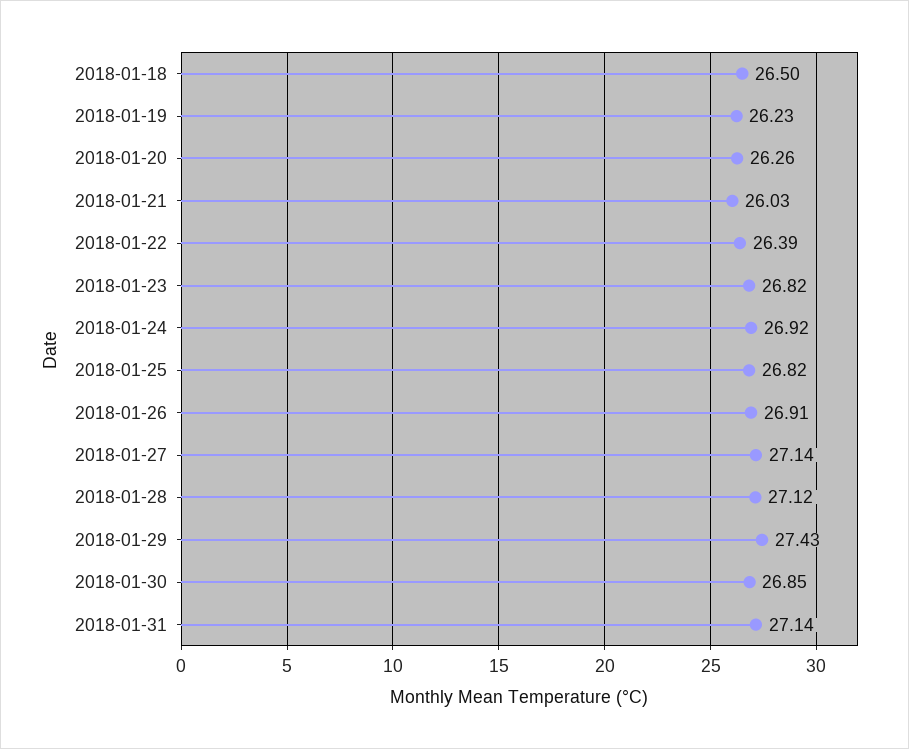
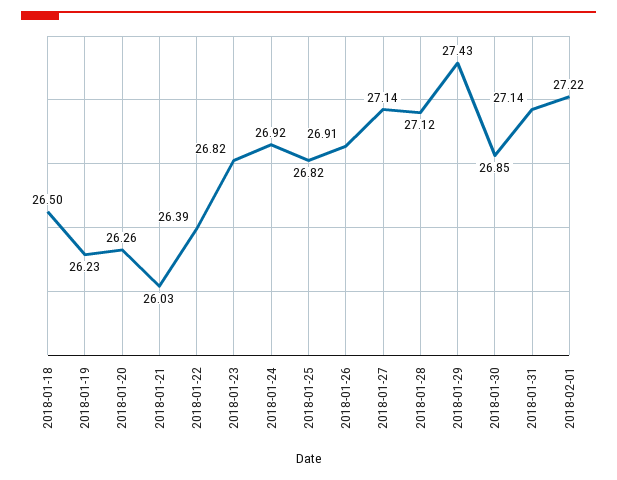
2018-02-01: none -> 27.22

